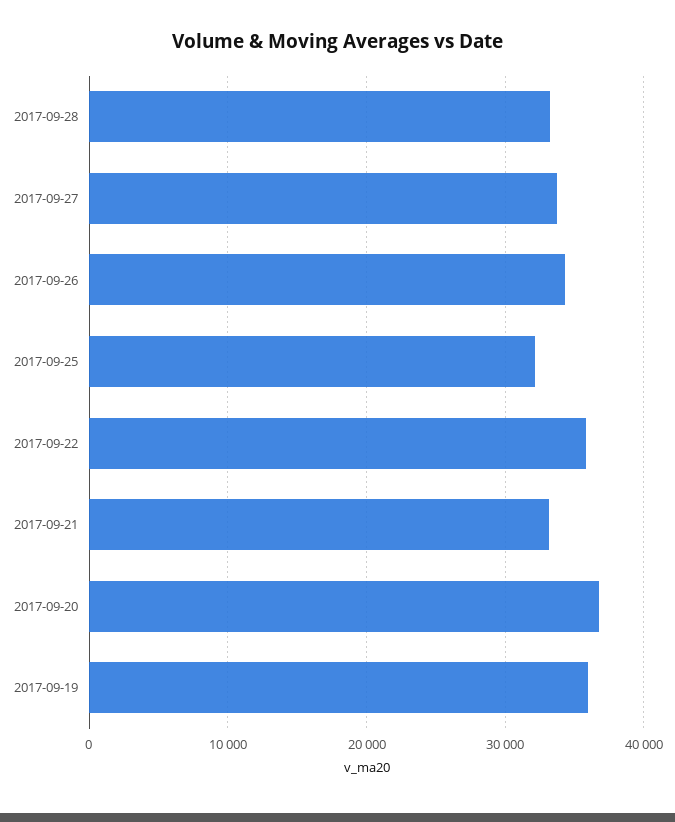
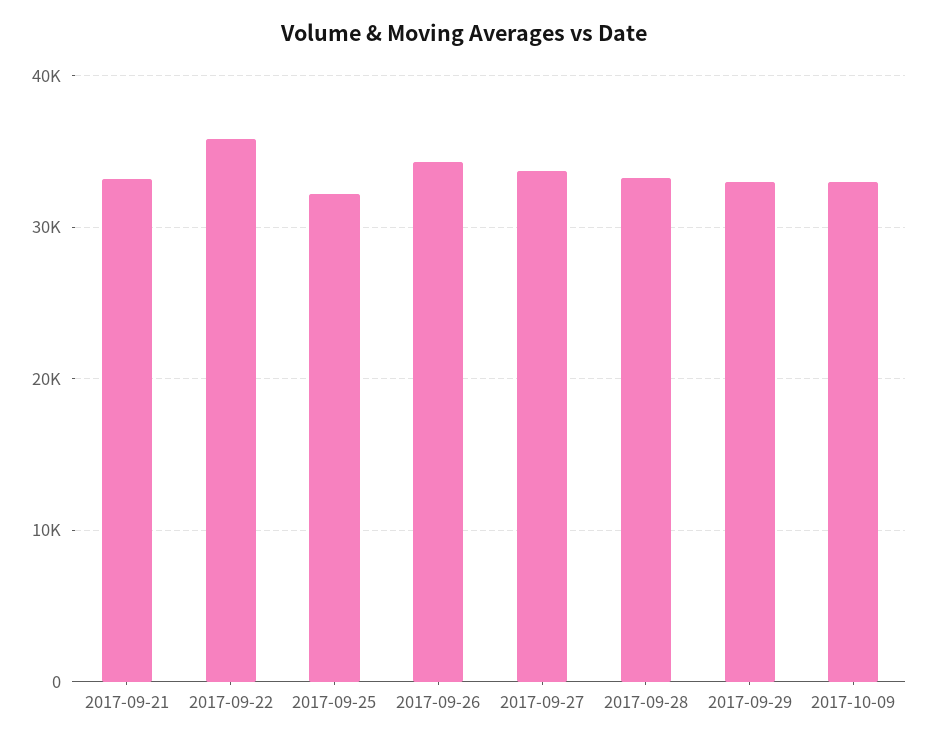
2017-09-20: 37000 -> none
2017-09-19: 36000 -> none
2017-09-29: none -> 33000
2017-10-09: none -> 33000

